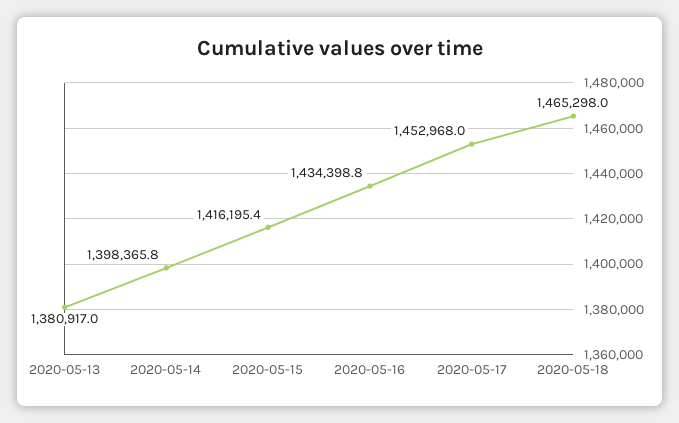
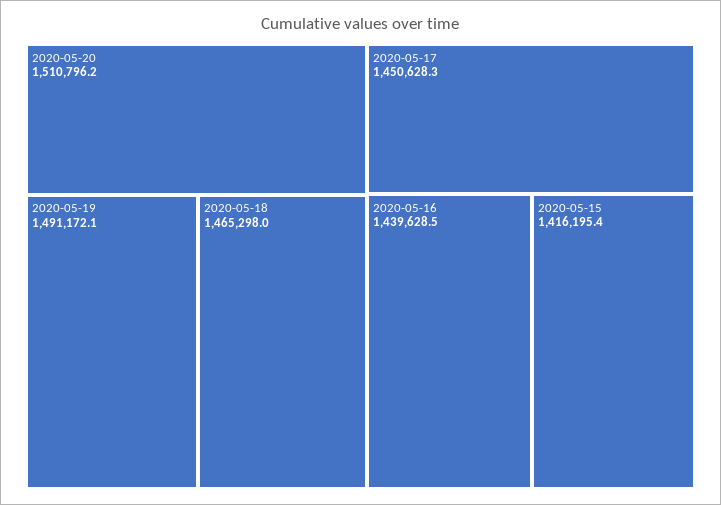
2020-05-13: 1380917 -> none
2020-05-14: 1398365.8 -> none
2020-05-16: 1434398.8 -> 1439628.5
2020-05-17: 1452968 -> 1450628.3
2020-05-20: none -> 1510796.2
2020-05-19: none -> 1491172.1

